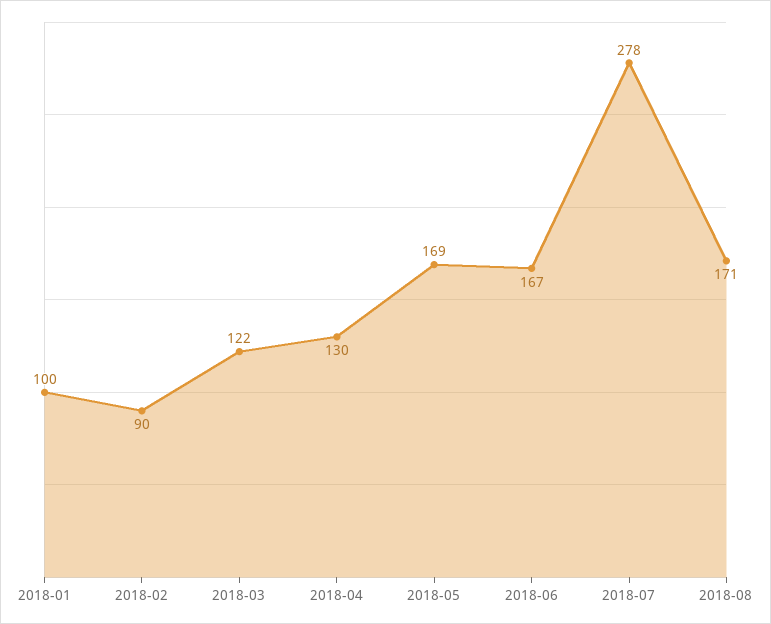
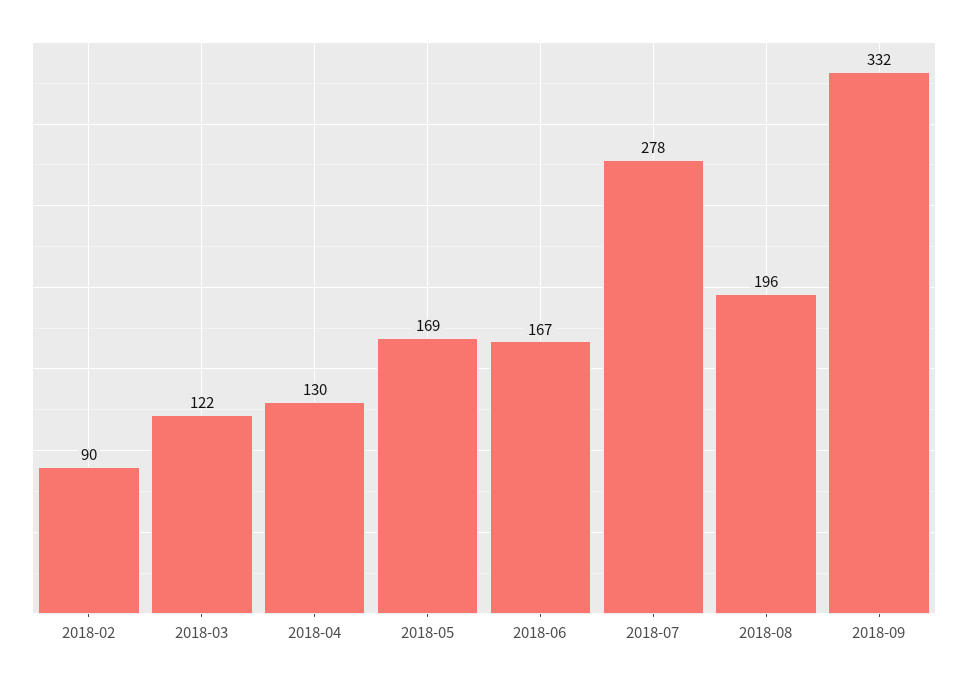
2018-01: 100 -> none
2018-08: 171 -> 196
2018-09: none -> 332

